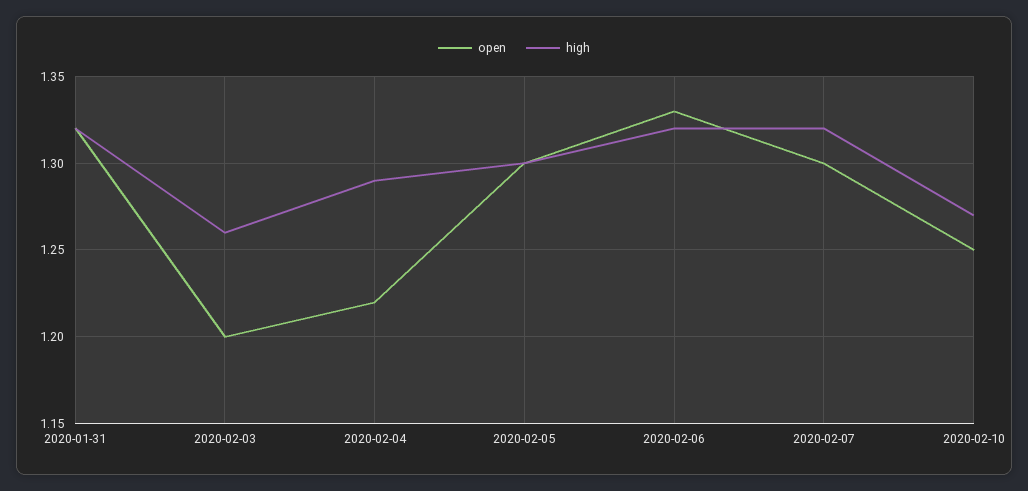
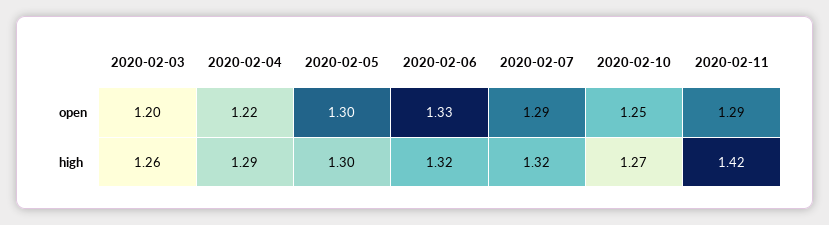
open, 2020-01-31: 1.32 -> none
high, 2020-01-31: 1.32 -> none
open, 2020-02-07: 1.3 -> 1.29
open, 2020-02-11: none -> 1.29
high, 2020-02-11: none -> 1.42

